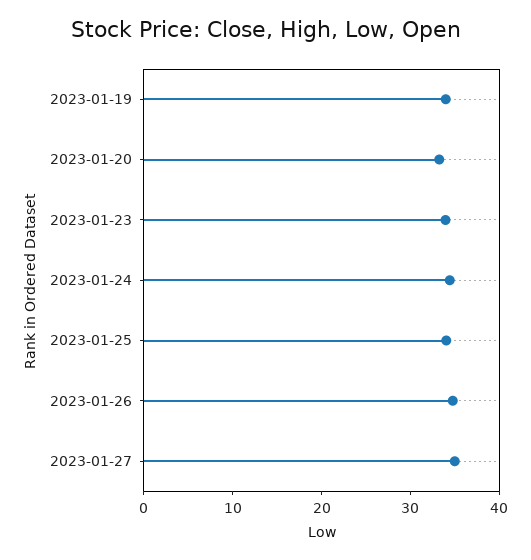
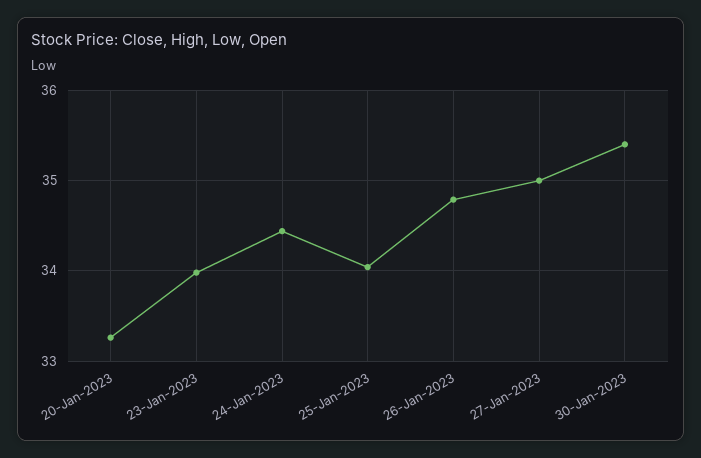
2023-01-19: 34 -> none
30-Jan-2023: none -> 35.4

